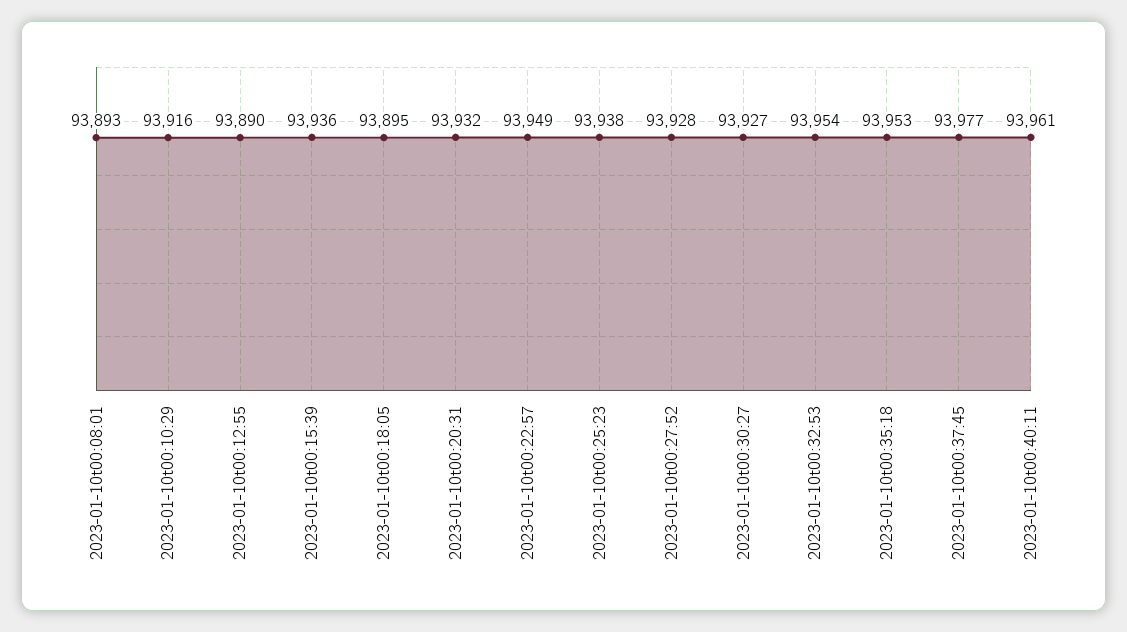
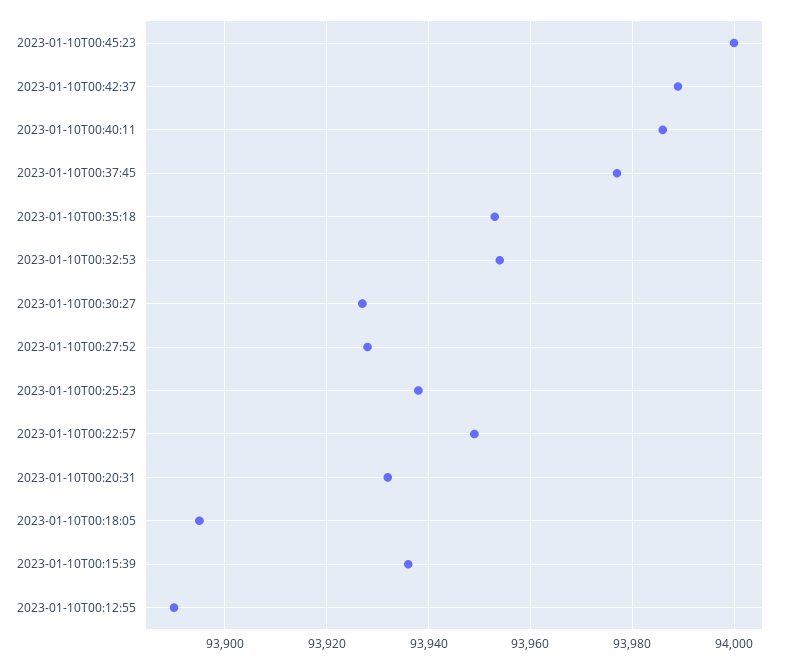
2023-01-10t00:08:01: 93893 -> none
2023-01-10t00:10:29: 93916 -> none
2023-01-10t00:40:11: 93961 -> 93985
2023-01-10T00:45:23: none -> 94000
2023-01-10T00:42:37: none -> 93990

